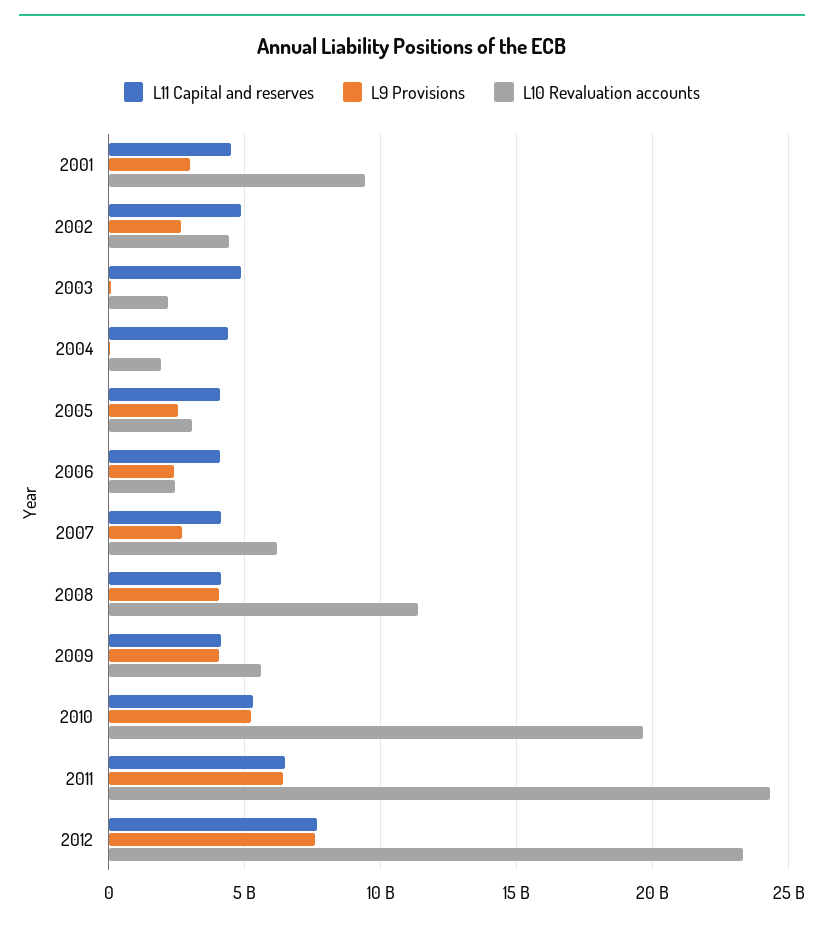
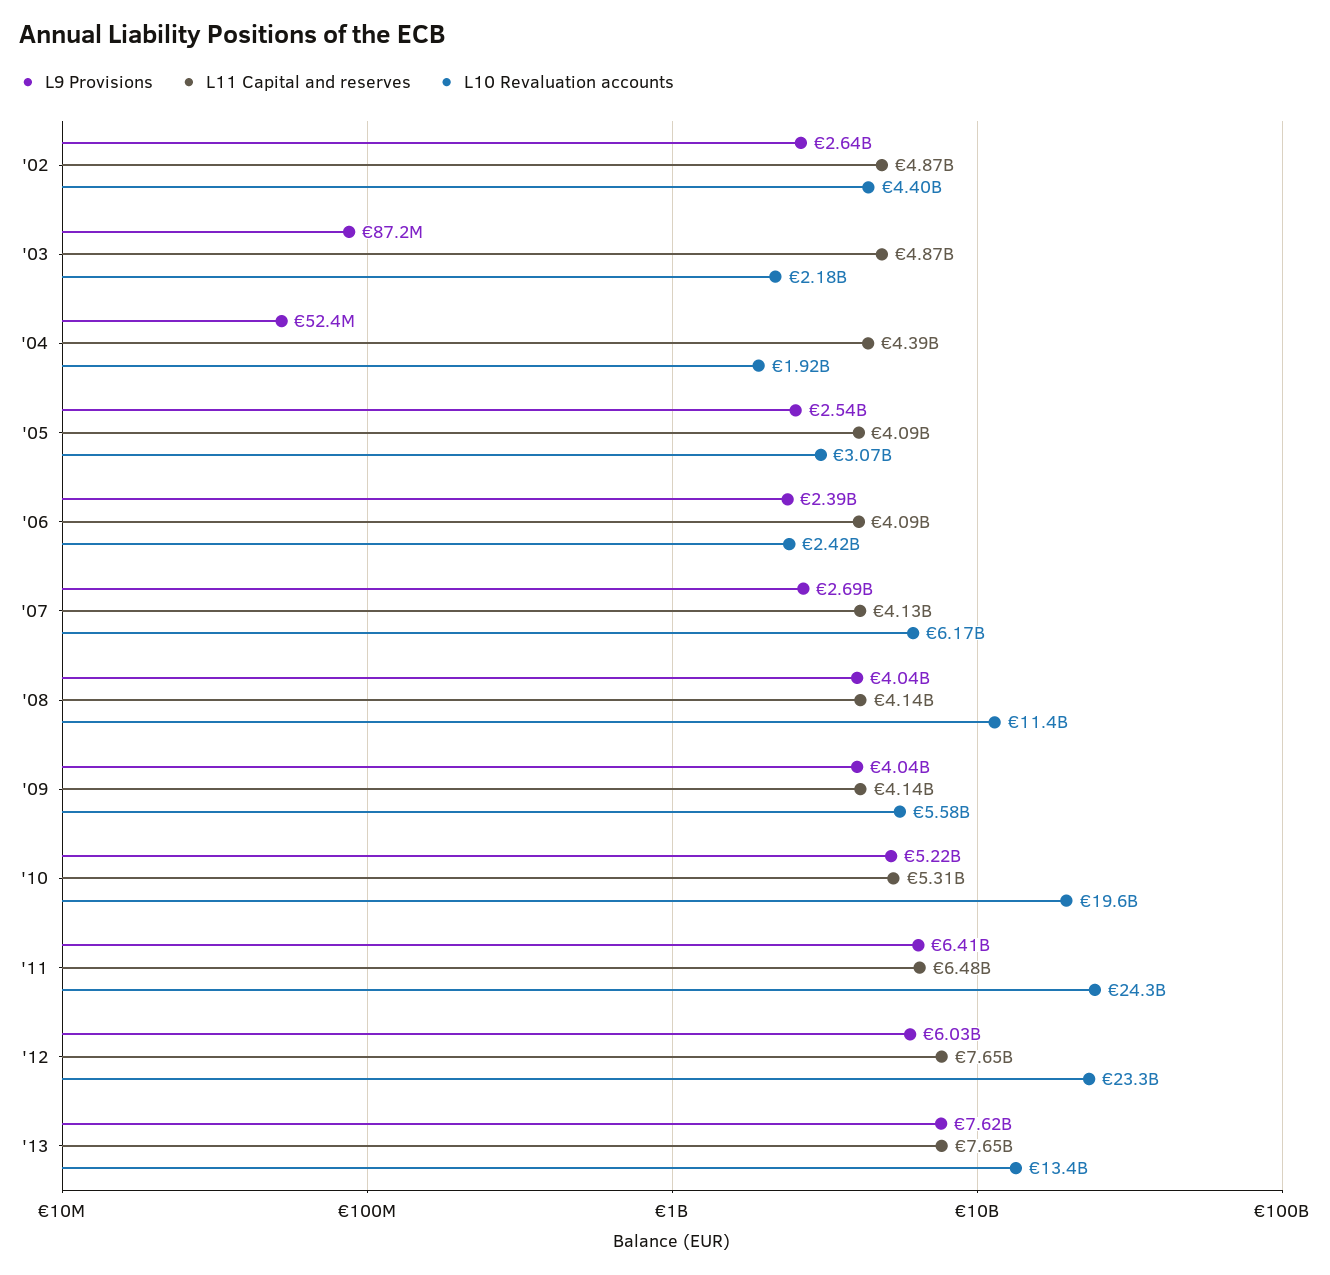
L11 Capital and reserves, 2001: 4500000000 -> none
L9 Provisions, 2001: 3000000000 -> none
L10 Revaluation accounts, 2001: 9500000000 -> none
L9 Provisions, 2012: 7500000000 -> 6030000000
L9 Provisions, '13: none -> 7620000000
L11 Capital and reserves, '13: none -> 7650000000
L10 Revaluation accounts, '13: none -> 13400000000

